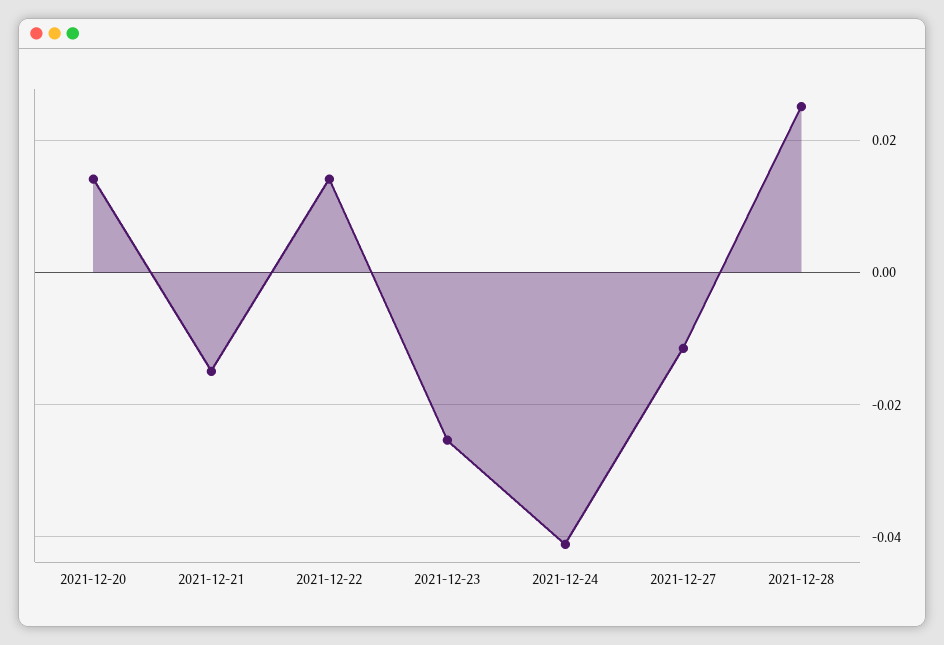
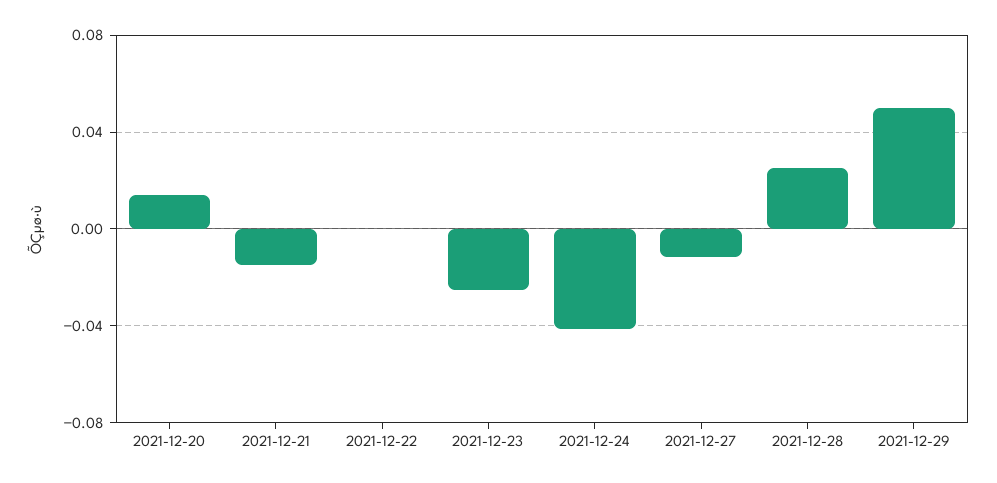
2021-12-22: 0.014 -> 0
2021-12-29: none -> 0.05

